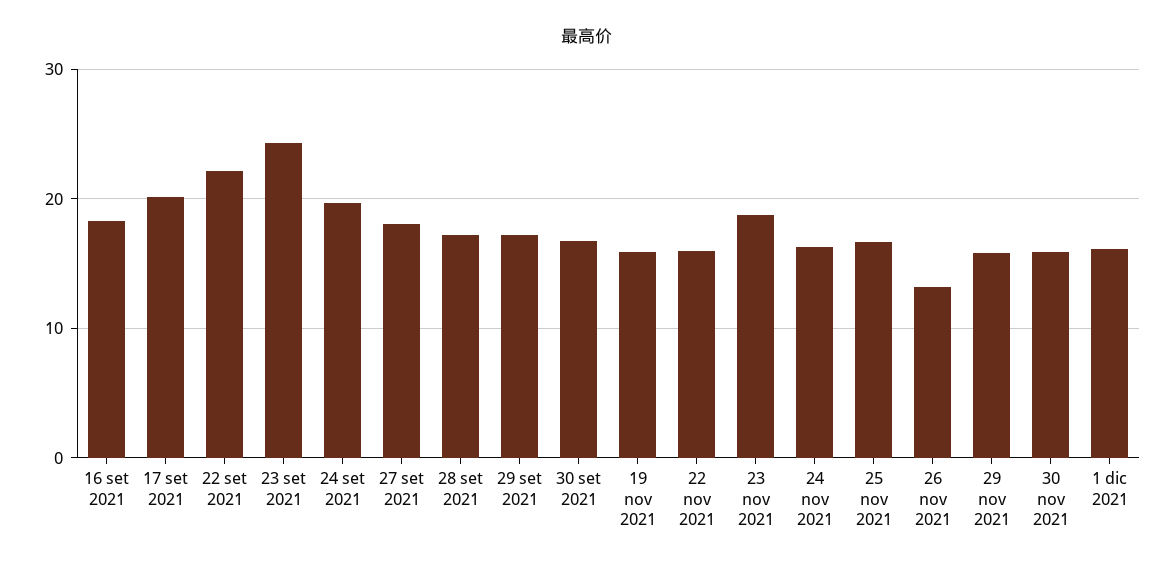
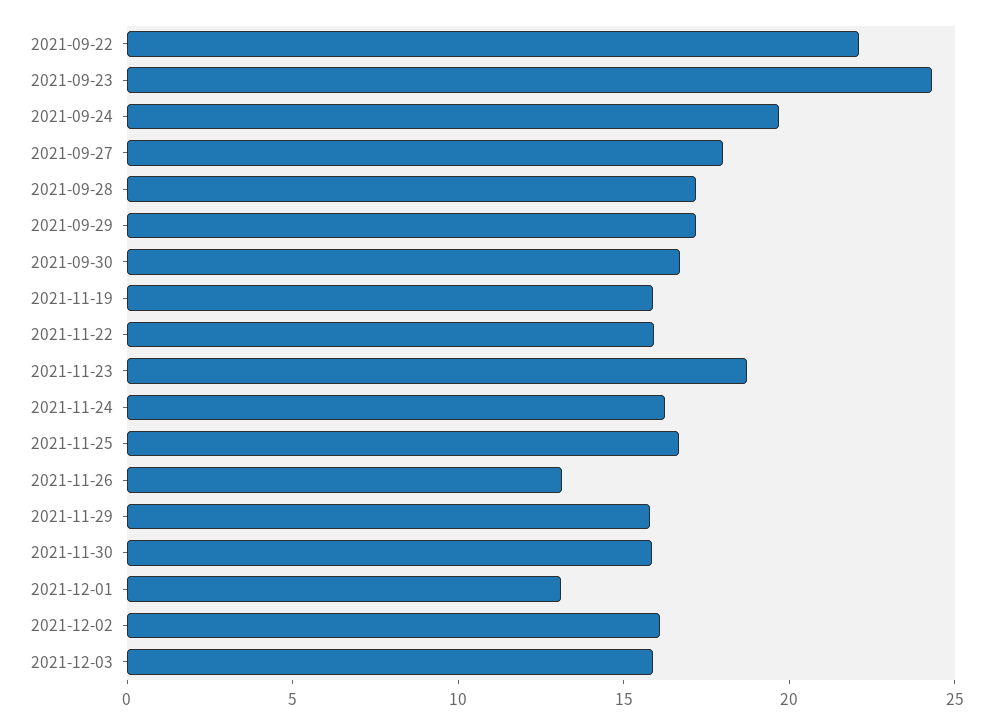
16 set 2021: 18 -> none
17 set 2021: 20 -> none
1 dic 2021: 16 -> 13
2021-12-02: none -> 16
2021-12-03: none -> 16

